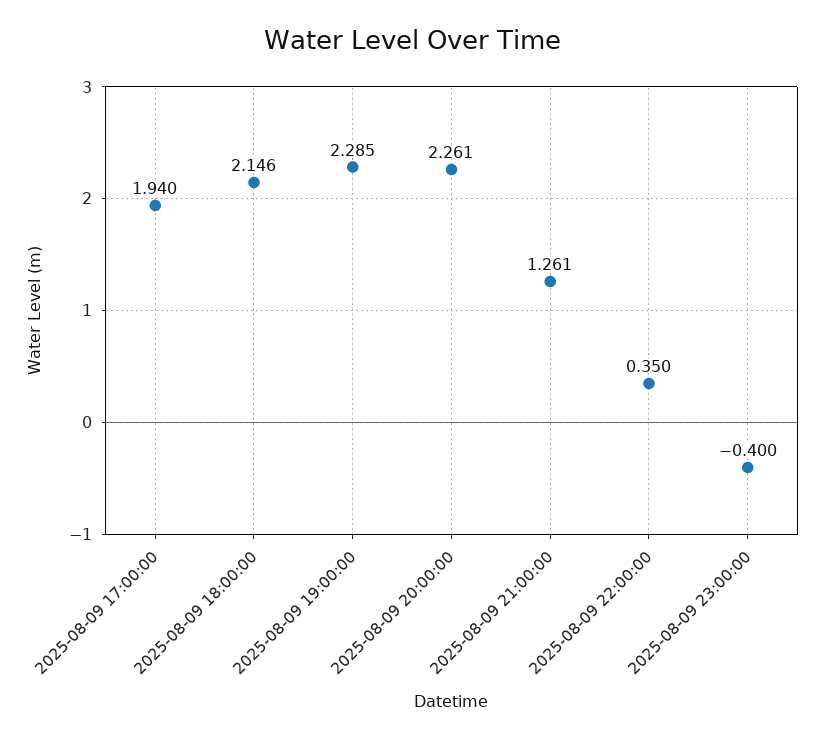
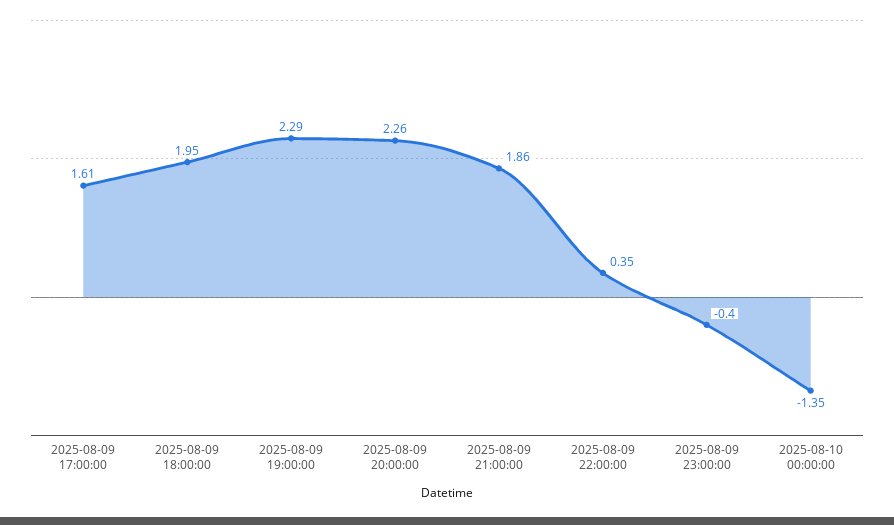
2025-08-09 17:00:00: 1.94 -> 1.61
2025-08-09 18:00:00: 2.146 -> 1.95
2025-08-09 21:00:00: 1.261 -> 1.86
2025-08-10 00:00:00: none -> -1.35

